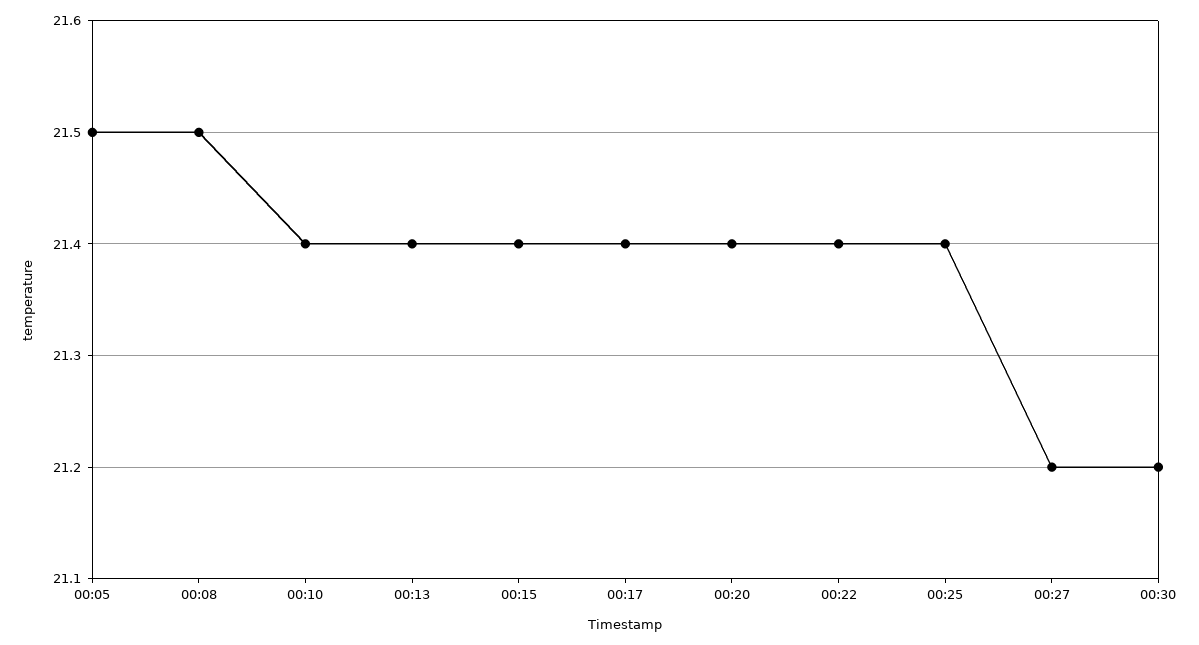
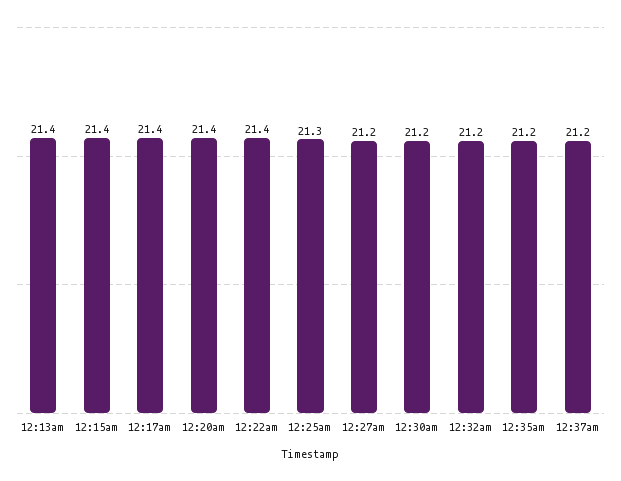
00:05: 21.5 -> none
00:08: 21.5 -> none
00:10: 21.4 -> none
00:25: 21.4 -> 21.3
12:32am: none -> 21.2
12:35am: none -> 21.2
12:37am: none -> 21.2

